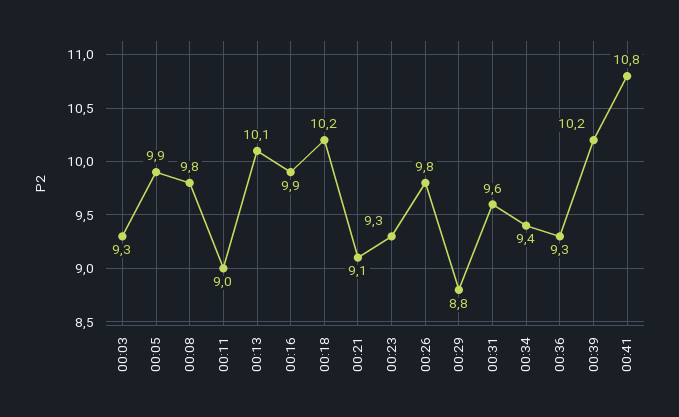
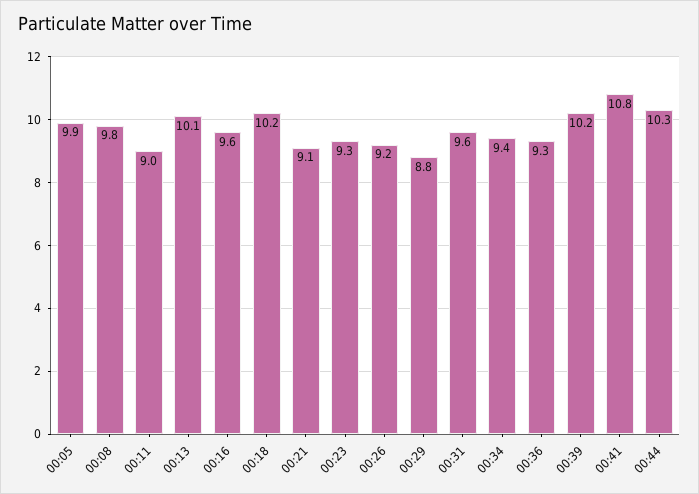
00:03: 9.3 -> none
00:16: 9.9 -> 9.6
00:26: 9.8 -> 9.2
00:44: none -> 10.3

